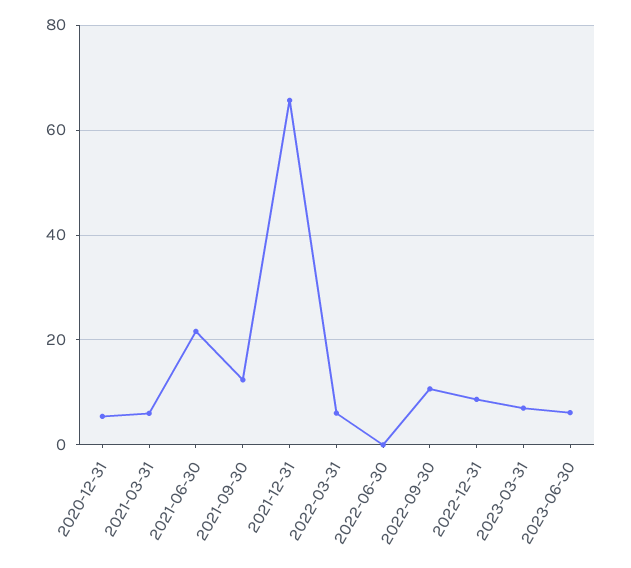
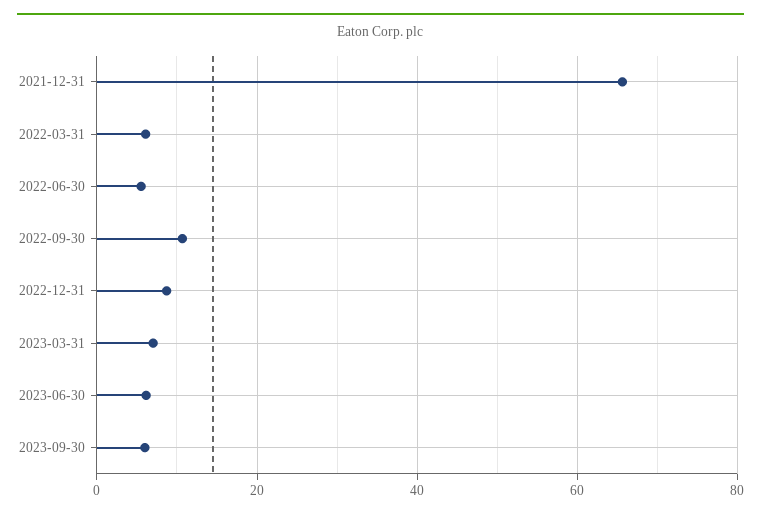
2020-12-31: 6 -> none
2021-03-31: 6 -> none
2021-06-30: 22 -> none
2021-09-30: 12 -> none
2022-06-30: 0 -> 6
2023-09-30: none -> 6

